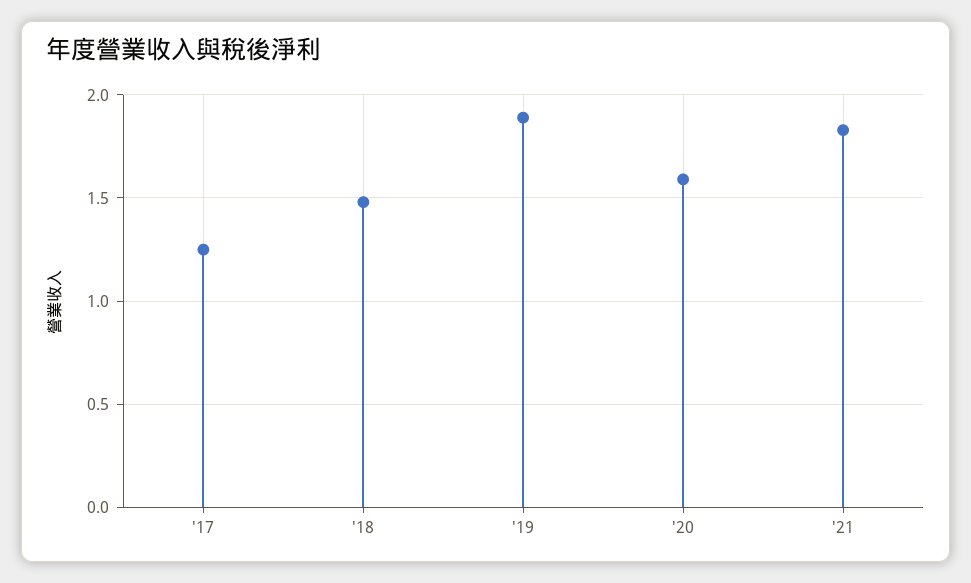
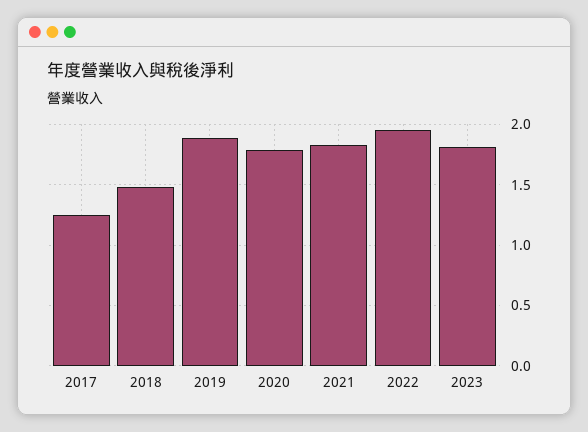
'20: 1.6 -> 1.8
2022: none -> 1.95
2023: none -> 1.8

